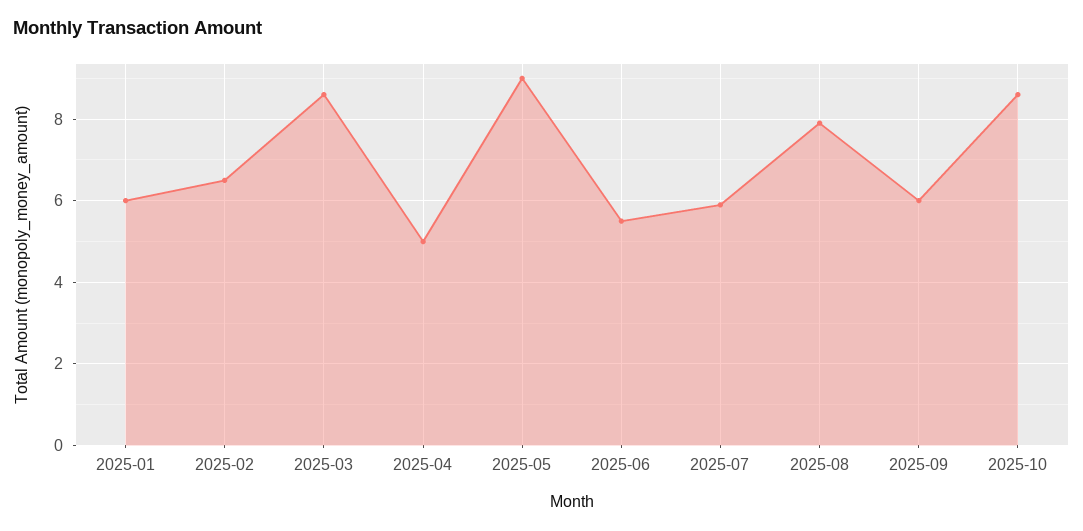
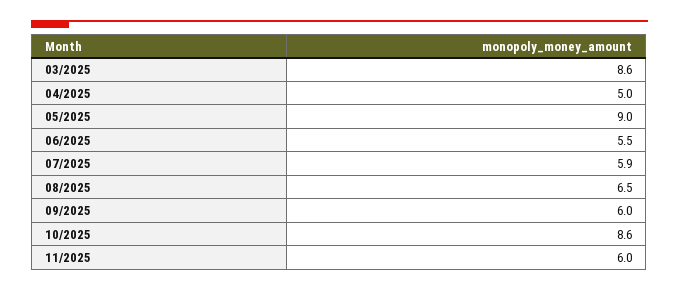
2025-01: 6 -> none
2025-02: 6.5 -> none
2025-08: 8 -> 6.5
11/2025: none -> 6

